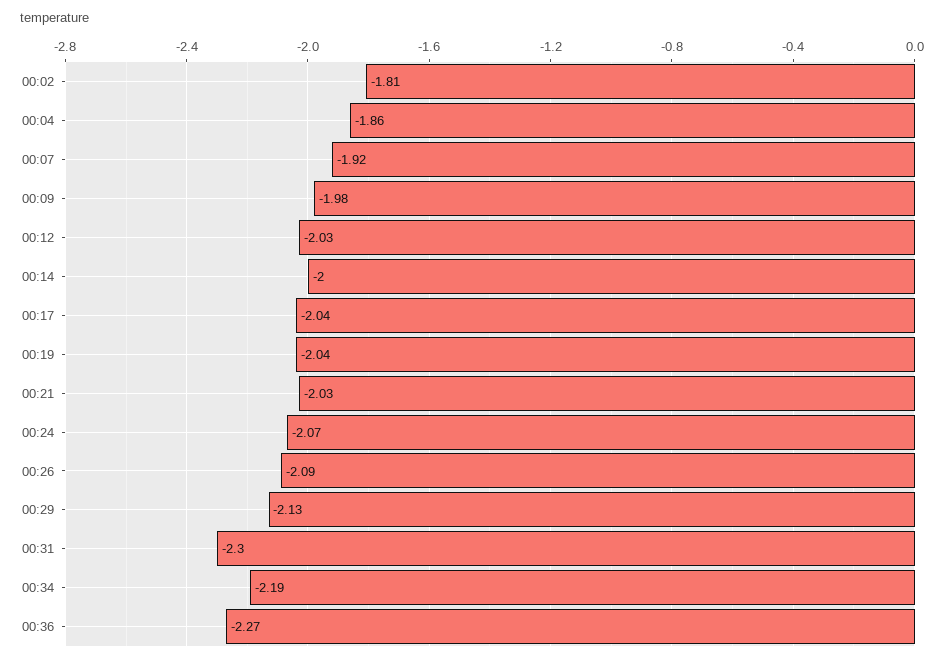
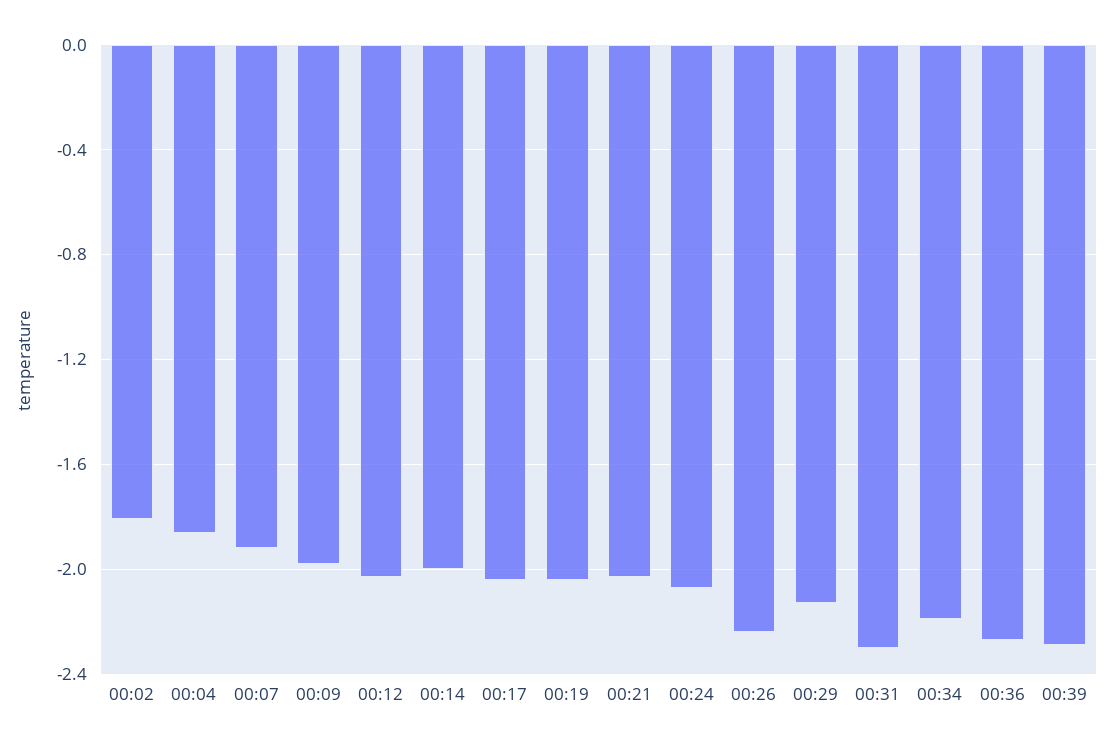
00:26: -2.09 -> -2.25
00:39: none -> -2.3

